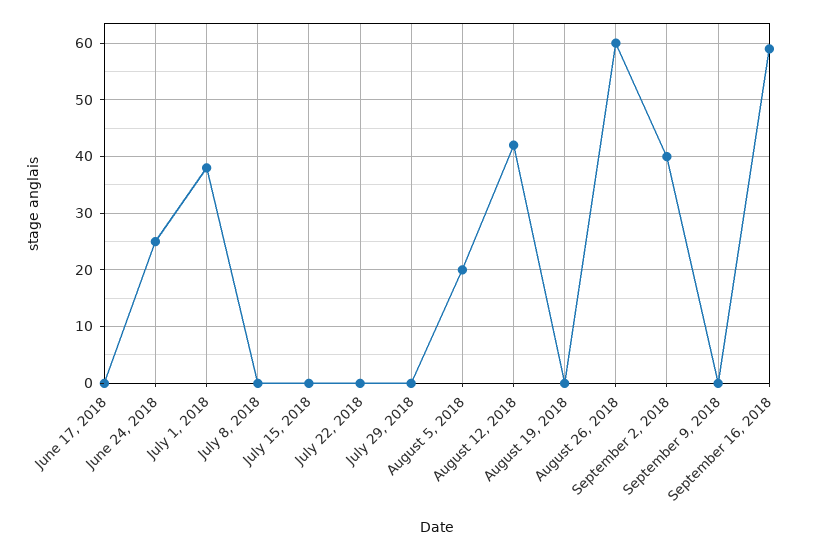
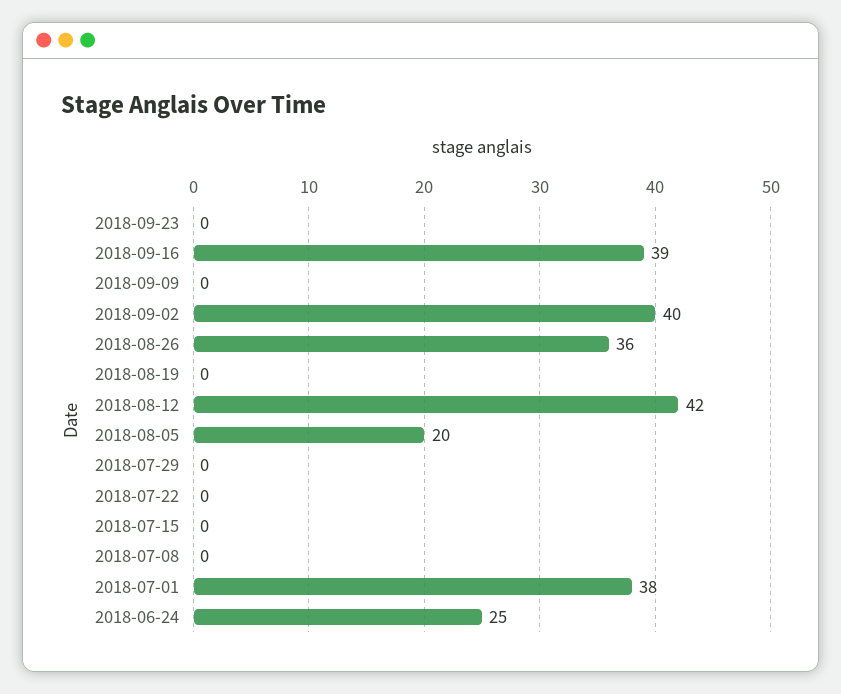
June 17, 2018: 0 -> none
August 26, 2018: 60 -> 36
September 16, 2018: 60 -> 39
2018-09-23: none -> 0

